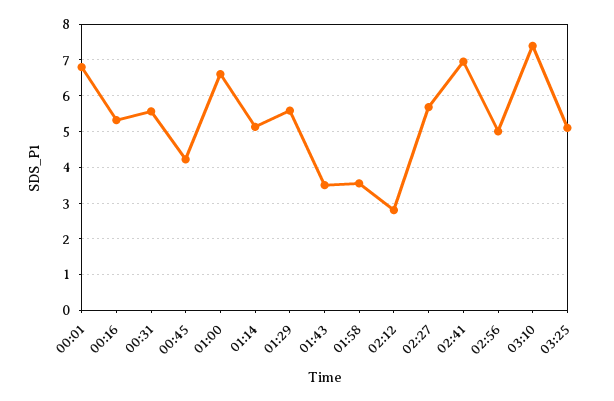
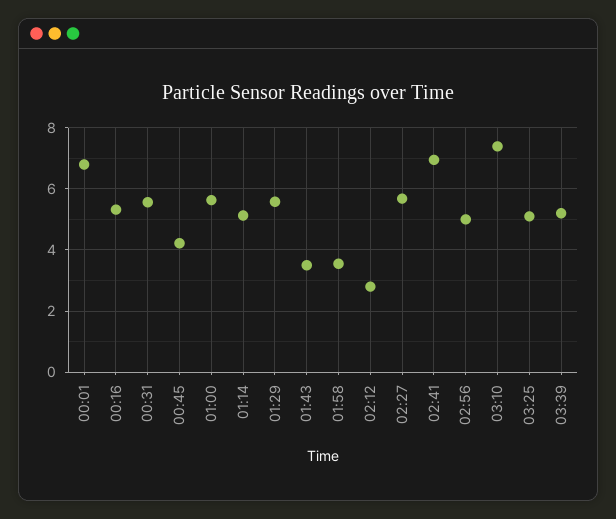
01:00: 6.6 -> 5.6
03:39: none -> 5.2

